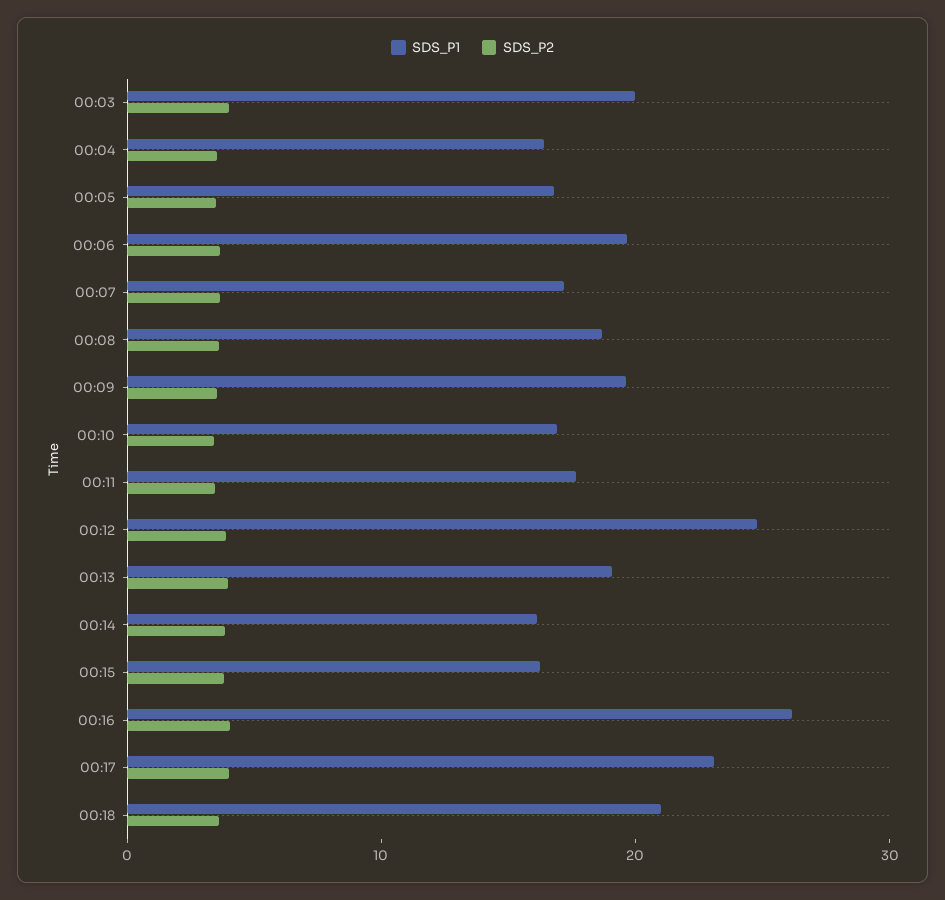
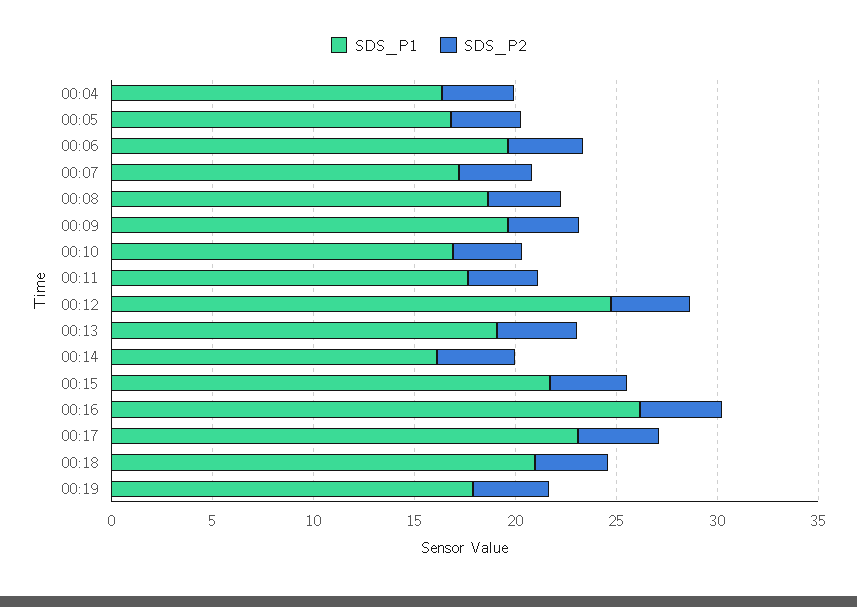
SDS_P1, 00:03: 20 -> none
SDS_P2, 00:03: 4 -> none
SDS_P1, 00:15: 16 -> 22
SDS_P1, 00:19: none -> 18
SDS_P2, 00:19: none -> 4

